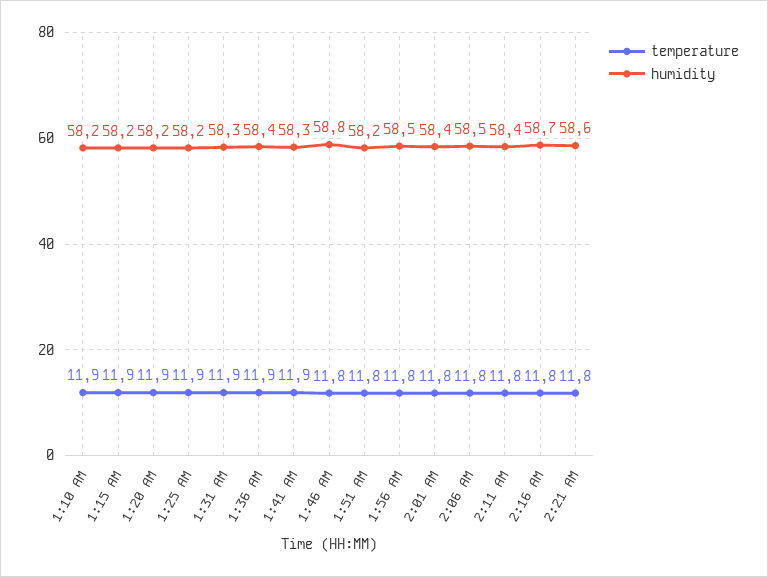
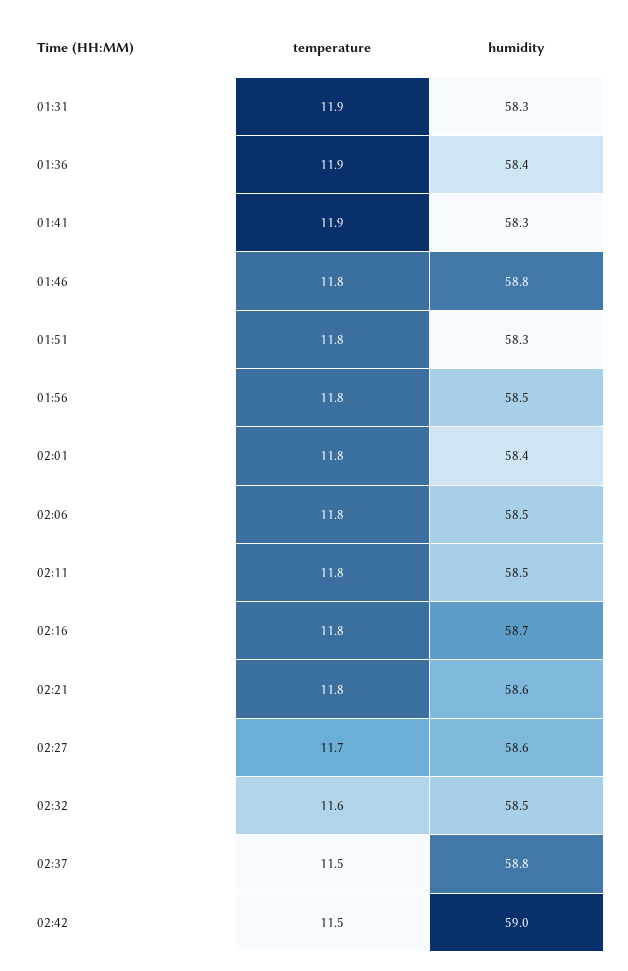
temperature, 1:10 AM: 11.9 -> none
humidity, 1:10 AM: 58.2 -> none
temperature, 1:15 AM: 11.9 -> none
humidity, 1:15 AM: 58.2 -> none
temperature, 1:20 AM: 11.9 -> none
humidity, 1:20 AM: 58.2 -> none
temperature, 1:25 AM: 11.9 -> none
humidity, 1:25 AM: 58.2 -> none
humidity, 1:51 AM: 58.2 -> 58.3
humidity, 2:11 AM: 58.4 -> 58.5
temperature, 02:27: none -> 11.7
humidity, 02:27: none -> 58.6
temperature, 02:32: none -> 11.6
humidity, 02:32: none -> 58.5
temperature, 02:37: none -> 11.5
humidity, 02:37: none -> 58.8
temperature, 02:42: none -> 11.5
humidity, 02:42: none -> 59

